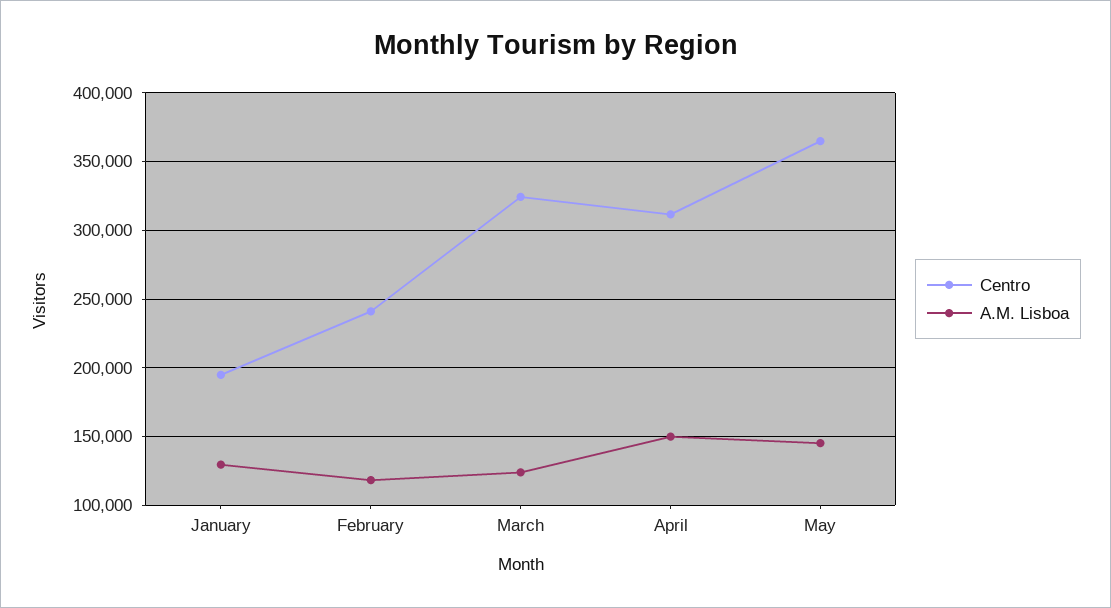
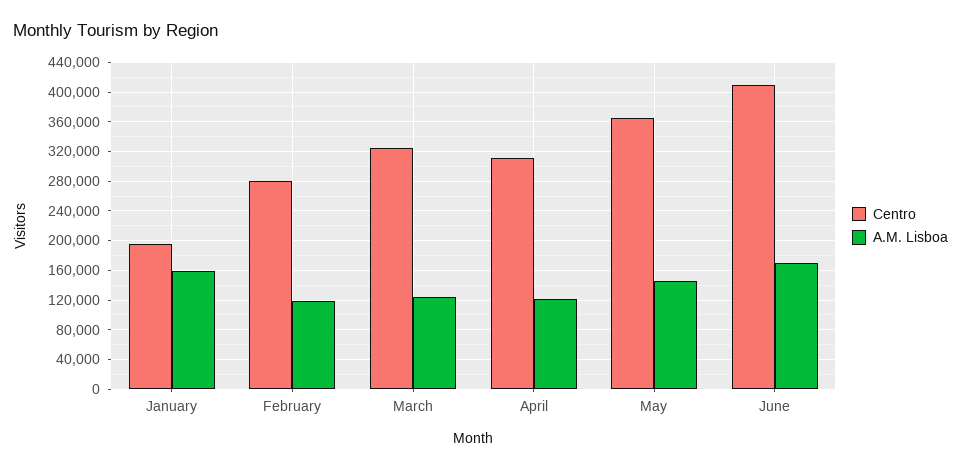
A.M. Lisboa, January: 130000 -> 160000
Centro, February: 240000 -> 280000
A.M. Lisboa, April: 150000 -> 120000
Centro, June: none -> 410000
A.M. Lisboa, June: none -> 170000

